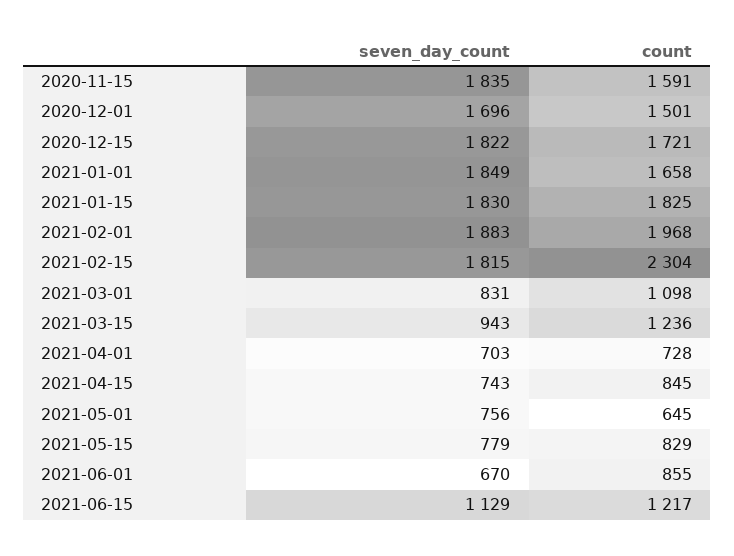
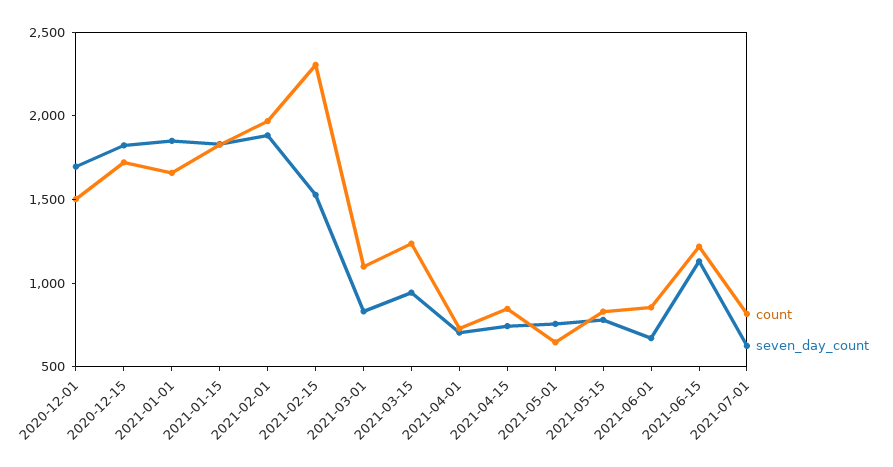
seven_day_count, 2020-11-15: 1835 -> none
count, 2020-11-15: 1591 -> none
seven_day_count, 2021-02-15: 1815 -> 1500
count, 2021-07-01: none -> 800
seven_day_count, 2021-07-01: none -> 600

